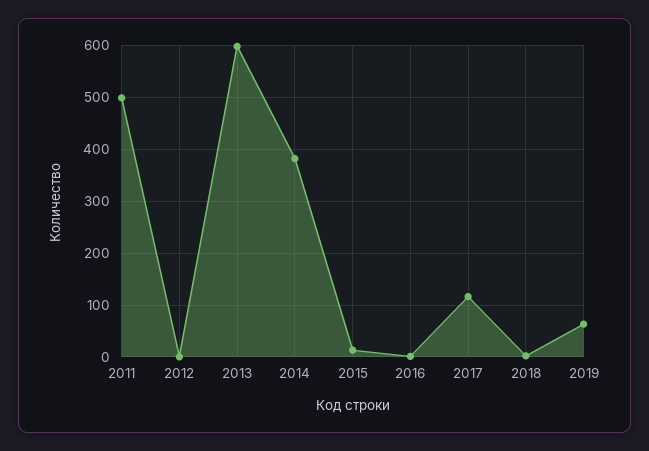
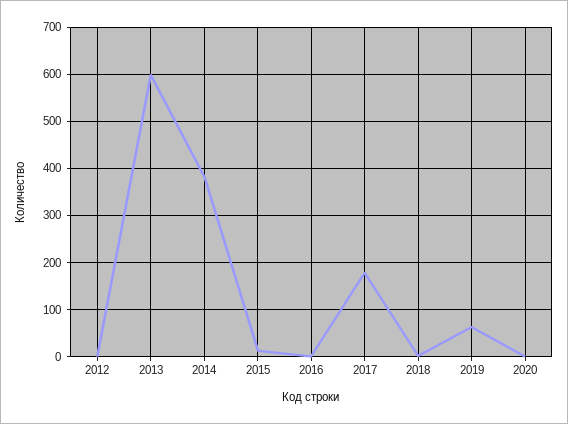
2011: 500 -> none
2017: 120 -> 180
2020: none -> 0

